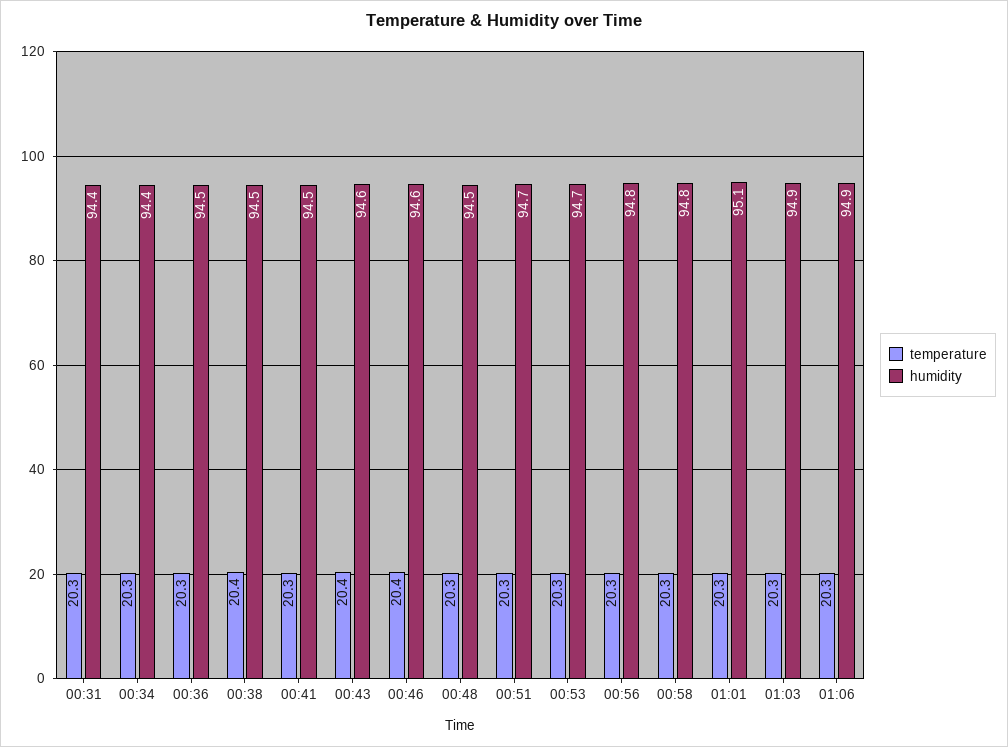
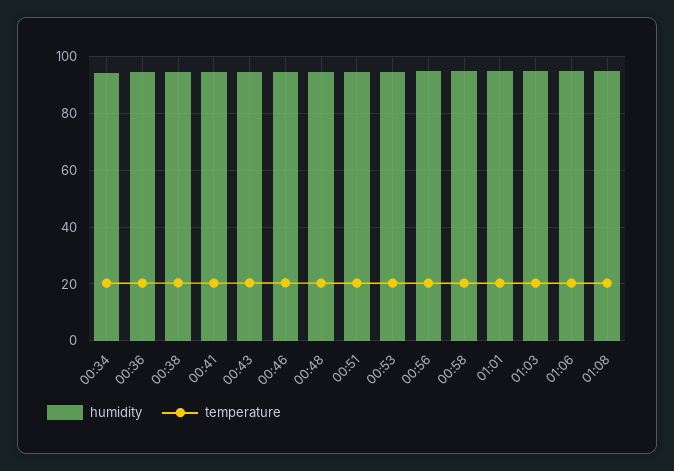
temperature, 00:31: 20.3 -> none
humidity, 00:31: 94.4 -> none
humidity, 01:08: none -> 95
temperature, 01:08: none -> 20

